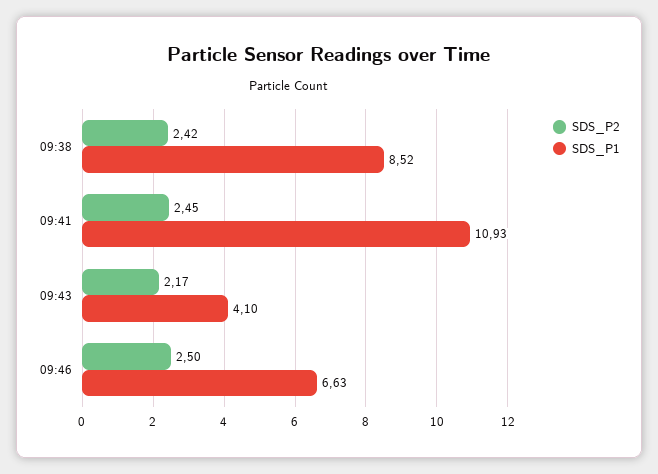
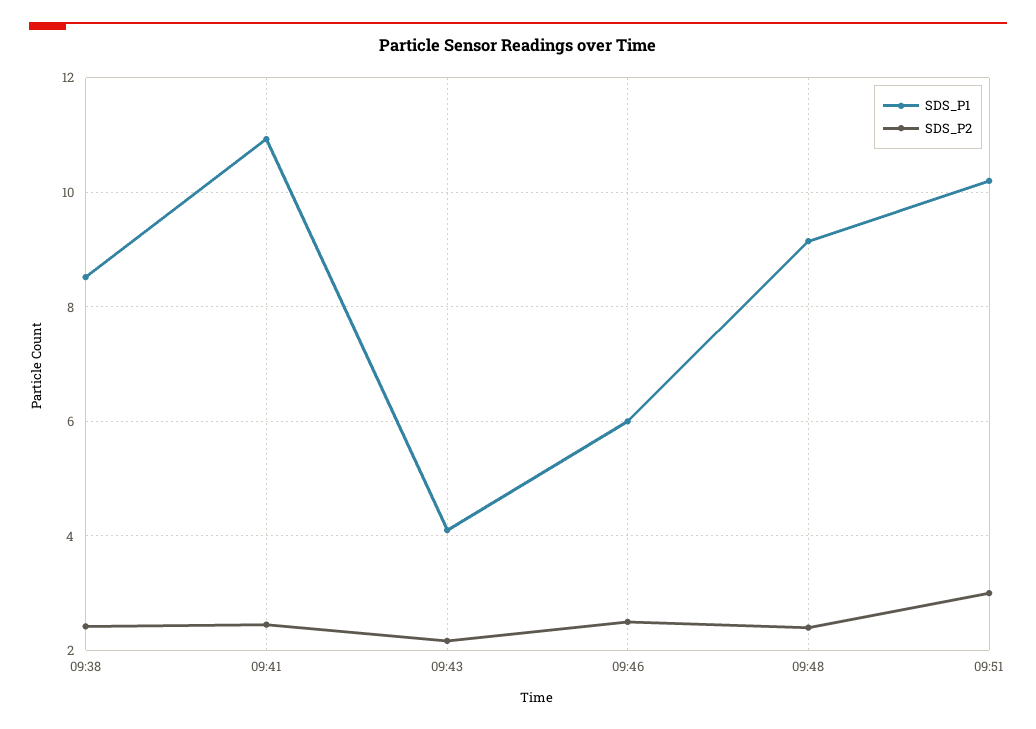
SDS_P1, 09:46: 6.63 -> 6
SDS_P1, 09:48: none -> 9.2
SDS_P2, 09:48: none -> 2.4
SDS_P1, 09:51: none -> 10.2
SDS_P2, 09:51: none -> 3

